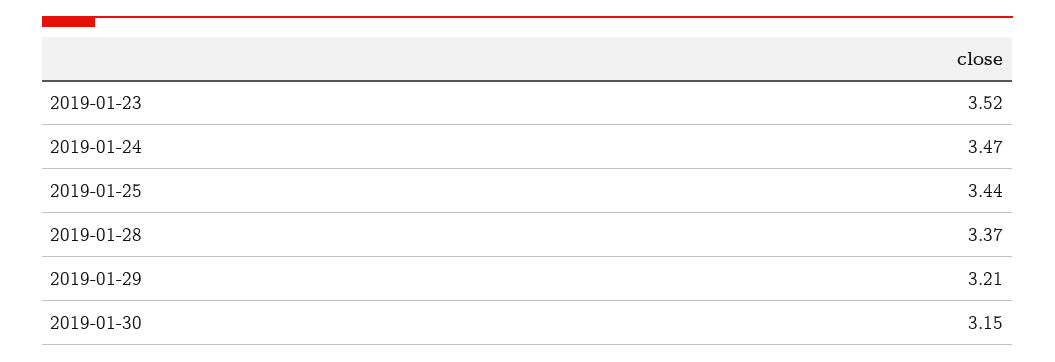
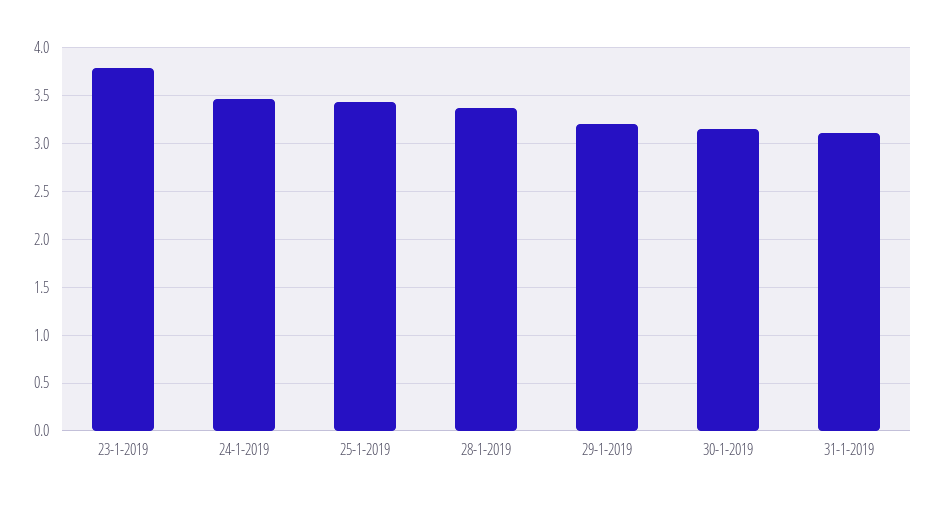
2019-01-23: 3.52 -> 3.8
31-1-2019: none -> 3.1

